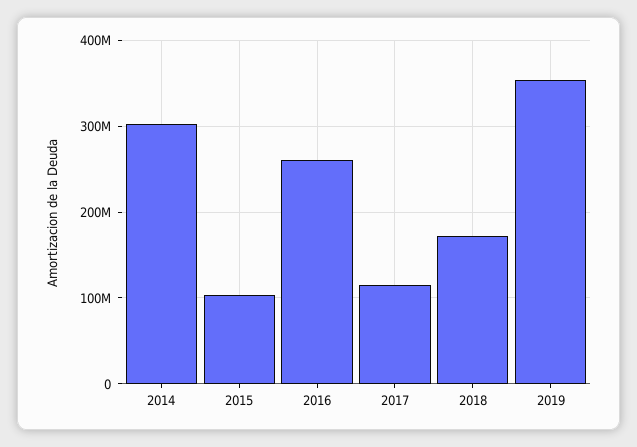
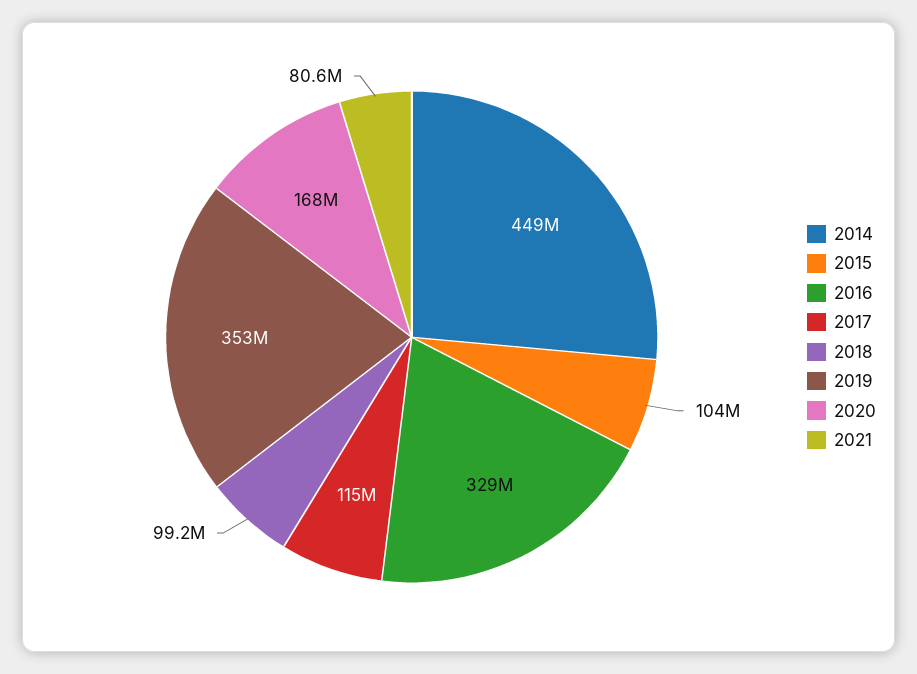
2014: 300000000 -> 449000000
2016: 260000000 -> 329000000
2018: 170000000 -> 99200000
2020: none -> 168000000
2021: none -> 80600000

